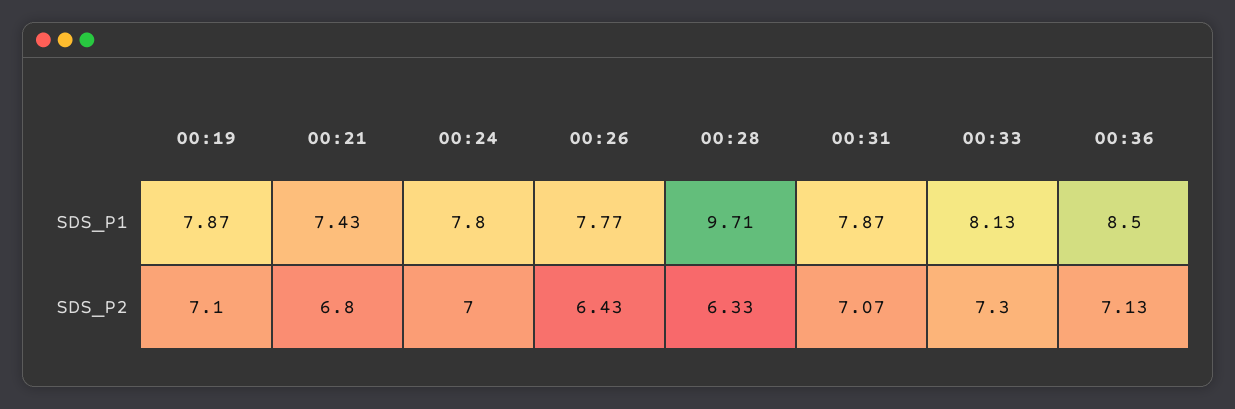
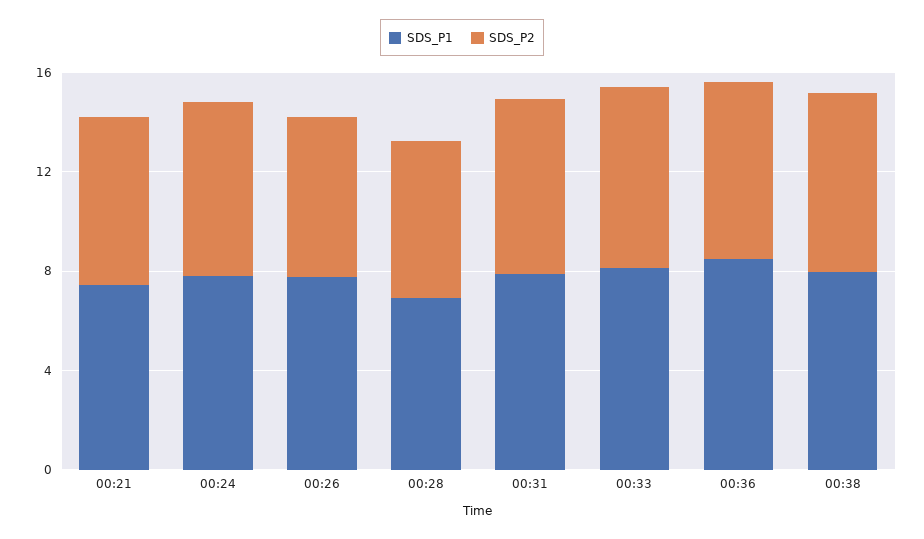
SDS_P1, 00:19: 7.87 -> none
SDS_P1, 00:28: 9.71 -> 7
SDS_P2, 00:19: 7.1 -> none
SDS_P1, 00:38: none -> 8
SDS_P2, 00:38: none -> 7

